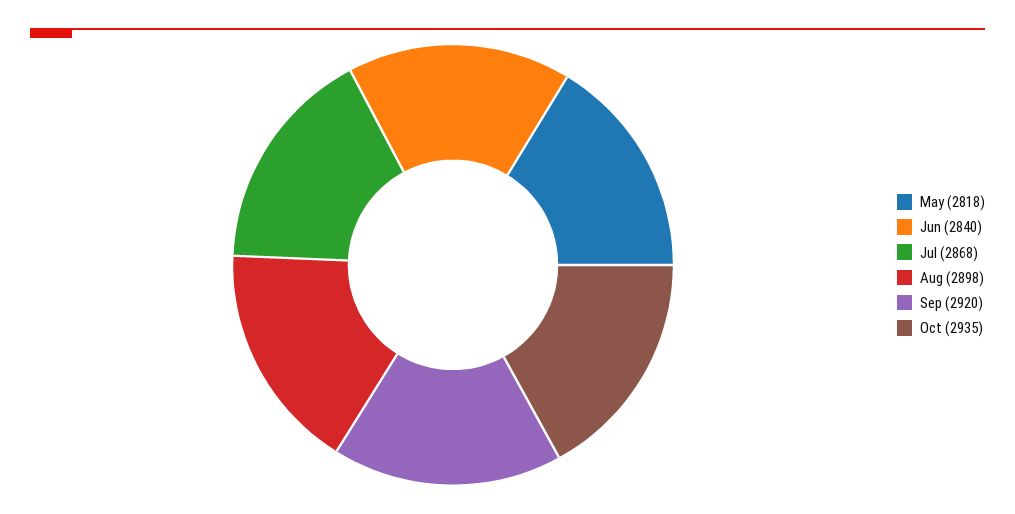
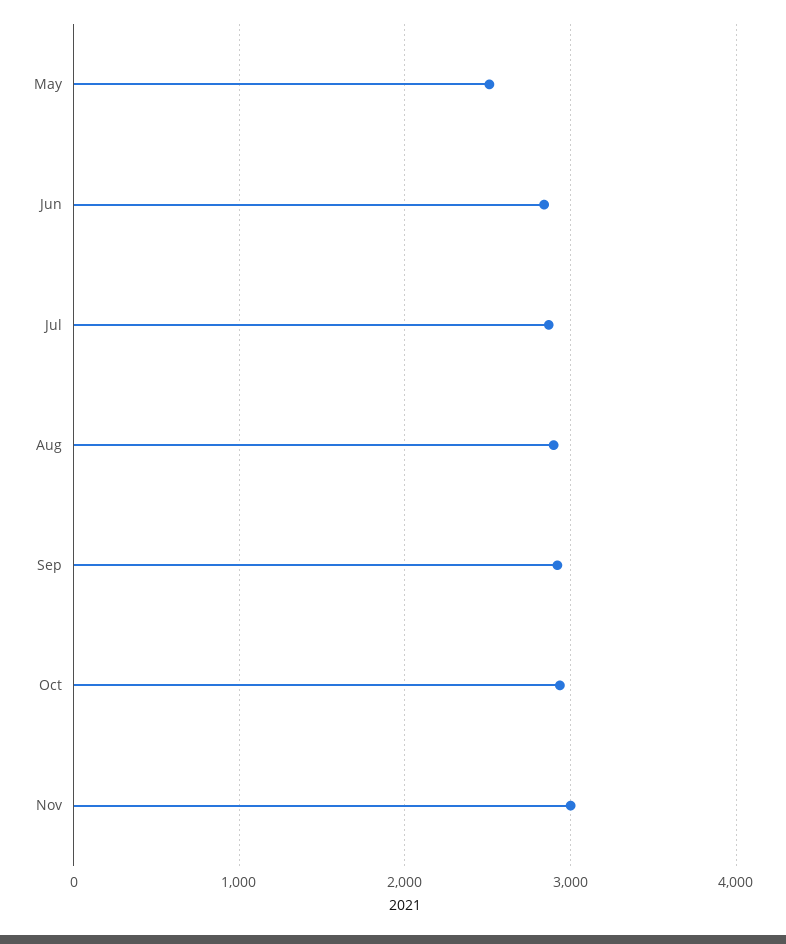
May: 2818 -> 2500
Nov: none -> 3000

